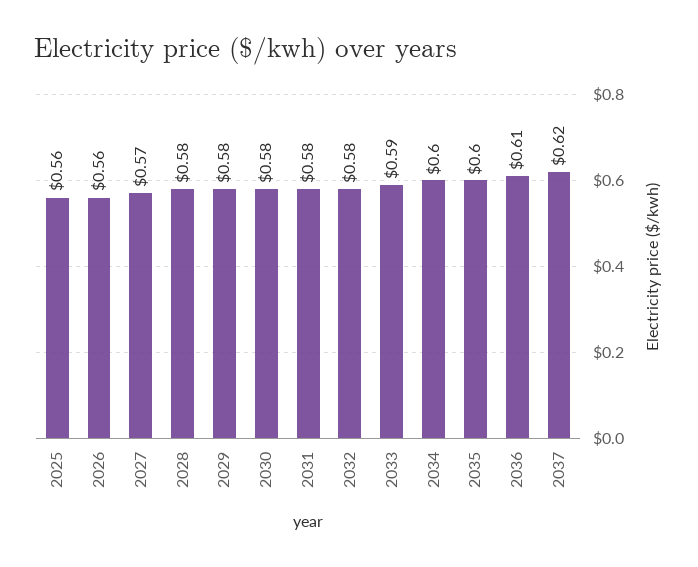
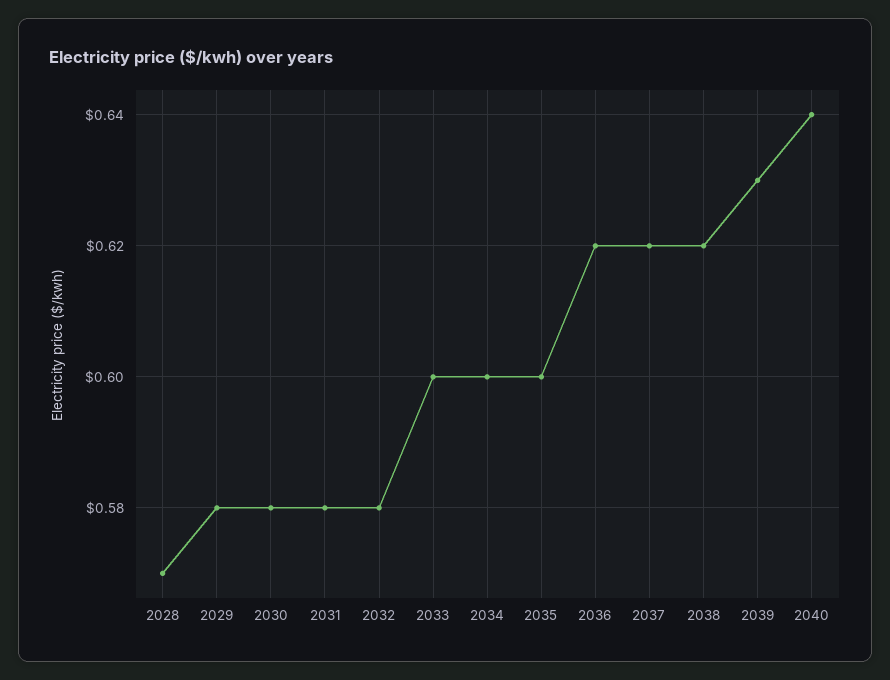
2025: 0.56 -> none
2026: 0.56 -> none
2027: 0.57 -> none
2028: 0.58 -> 0.57
2033: 0.59 -> 0.6
2036: 0.61 -> 0.62
2038: none -> 0.62
2039: none -> 0.63
2040: none -> 0.64

